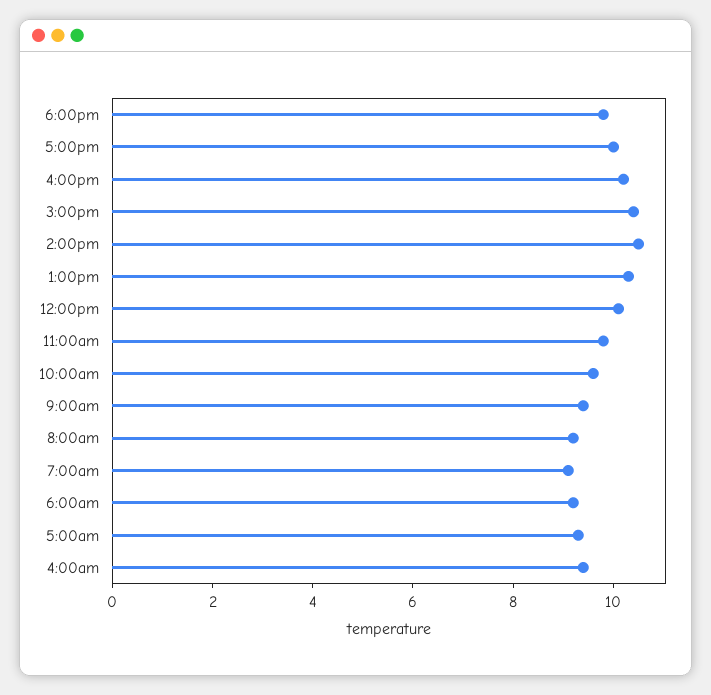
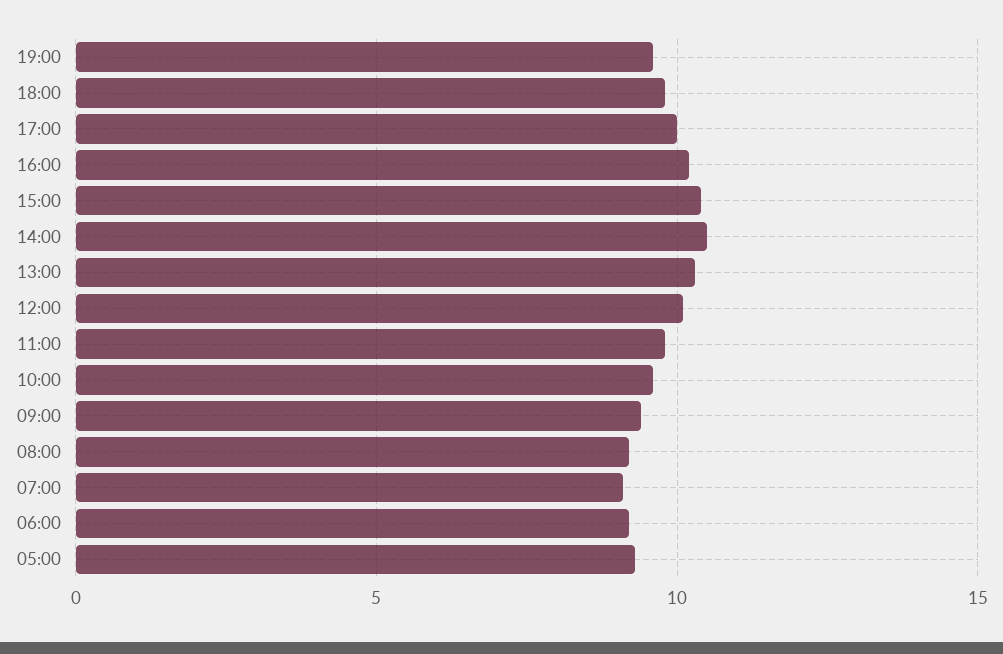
4:00am: 9.5 -> none
19:00: none -> 9.5

